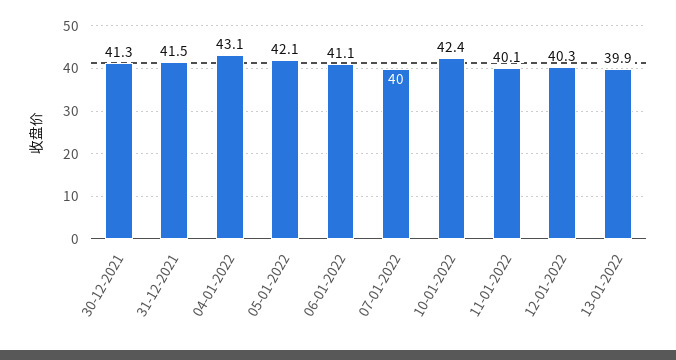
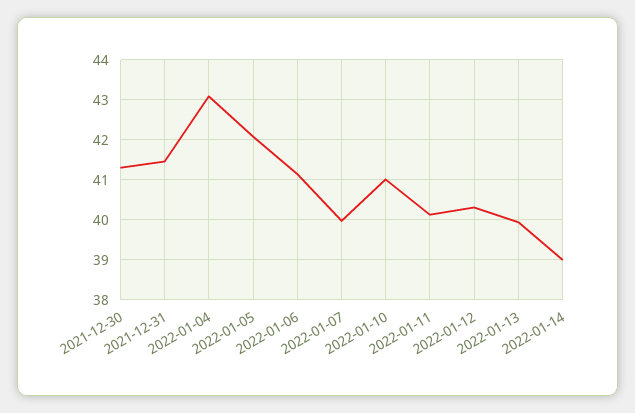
10-01-2022: 42.4 -> 41
2022-01-14: none -> 39

